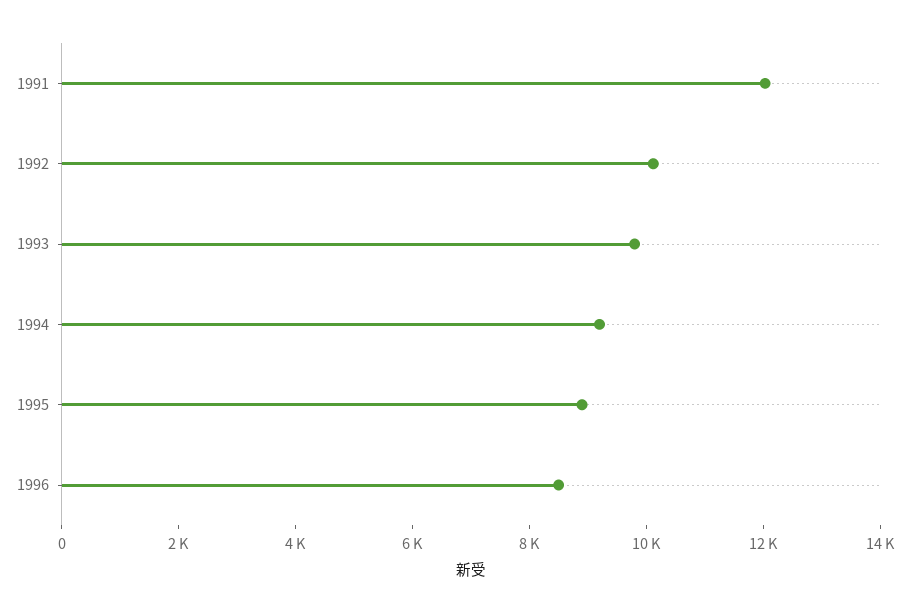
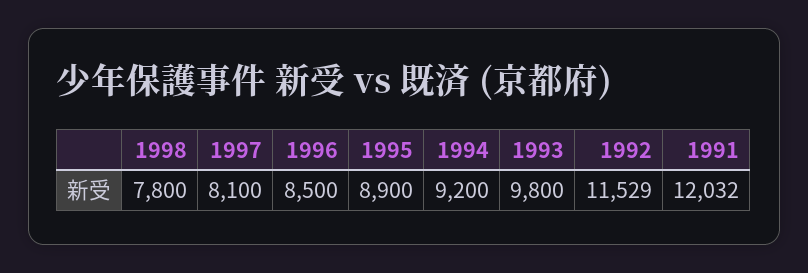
1992: 10000 -> 11529
1998: none -> 7800
1997: none -> 8100

